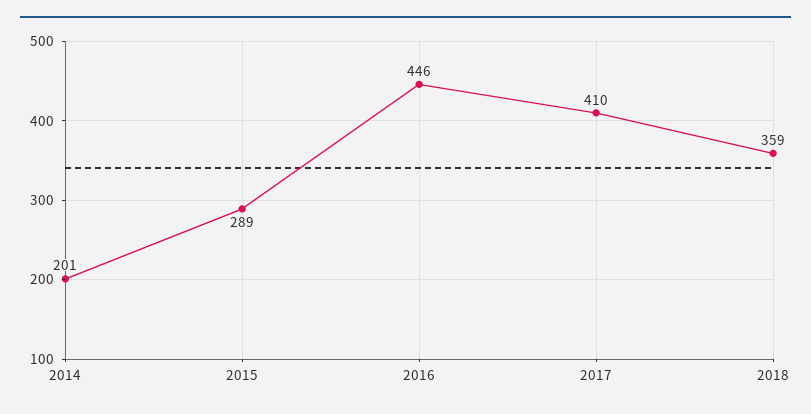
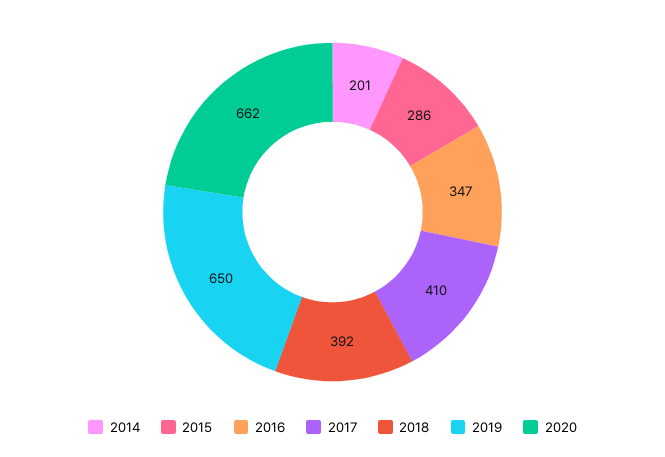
2015: 289 -> 286
2016: 446 -> 347
2018: 359 -> 392
2019: none -> 650
2020: none -> 662

